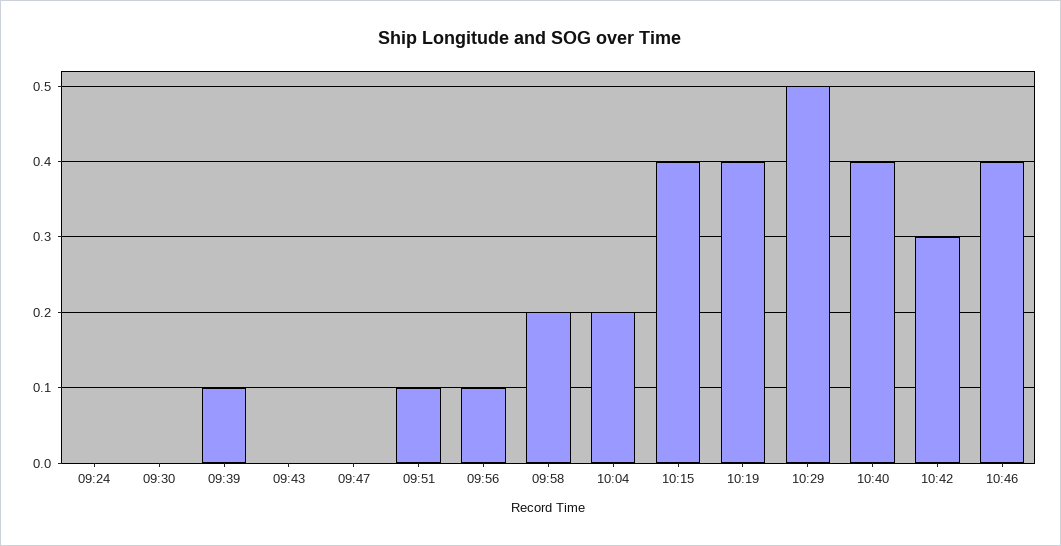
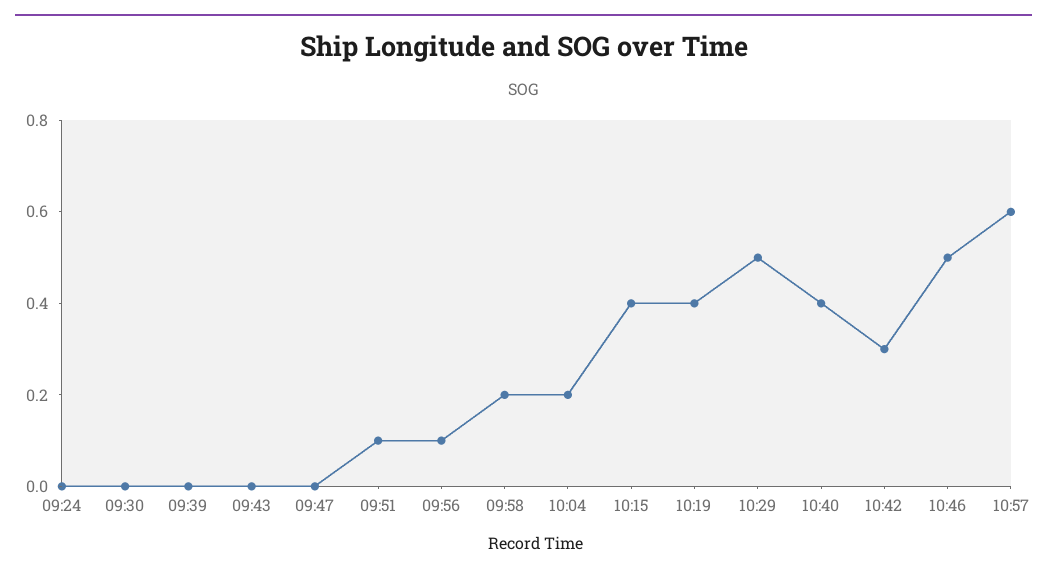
09:39: 0.1 -> 0
10:46: 0.4 -> 0.5
10:57: none -> 0.6

